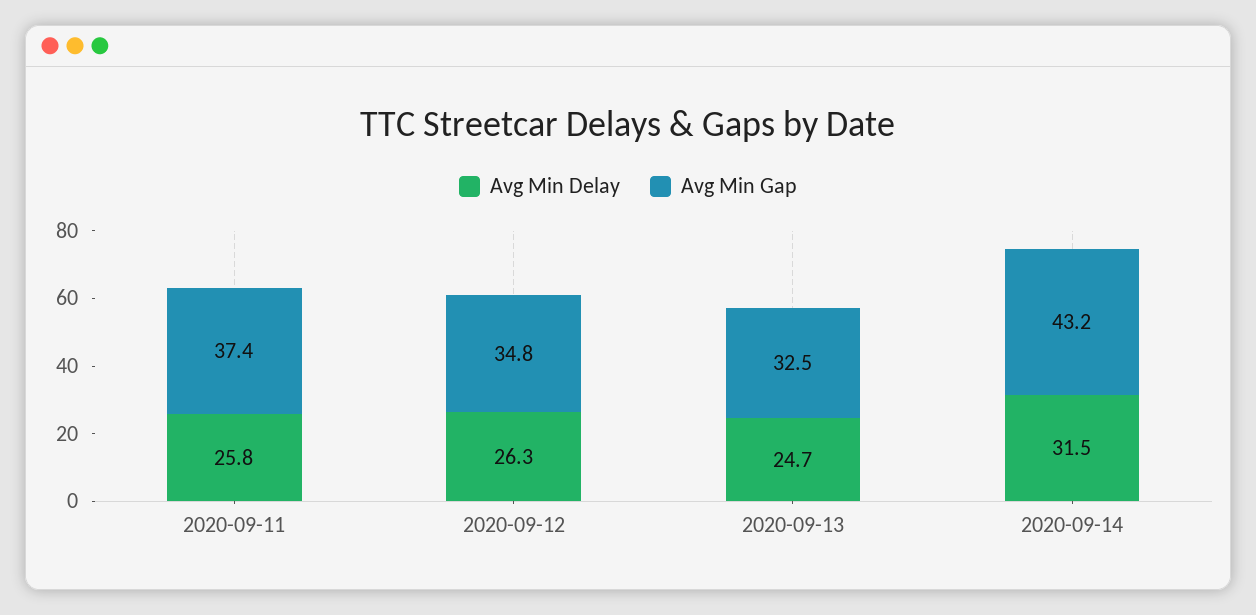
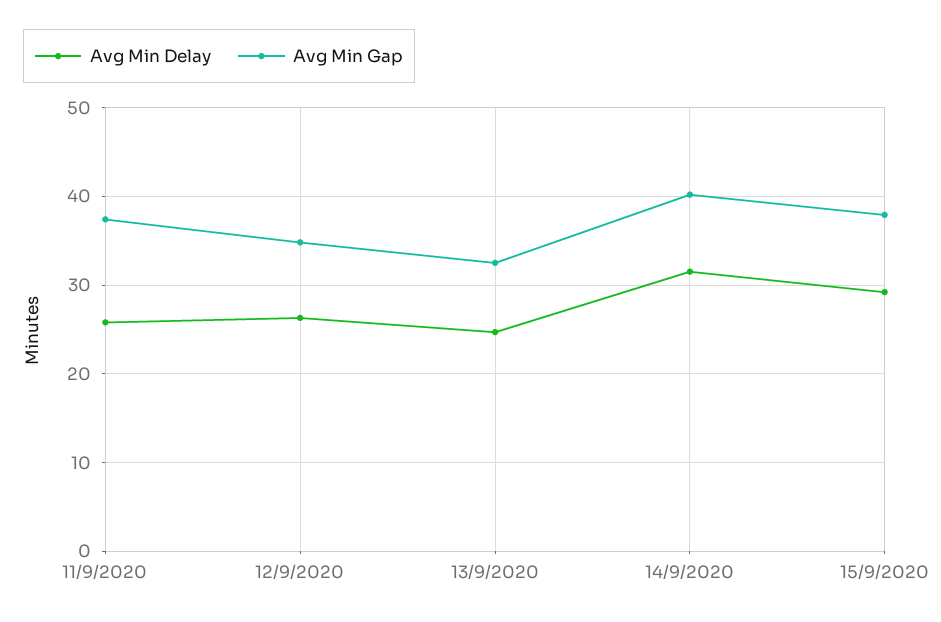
Avg Min Gap, 2020-09-14: 43.2 -> 40
Avg Min Delay, 15/9/2020: none -> 29
Avg Min Gap, 15/9/2020: none -> 38

